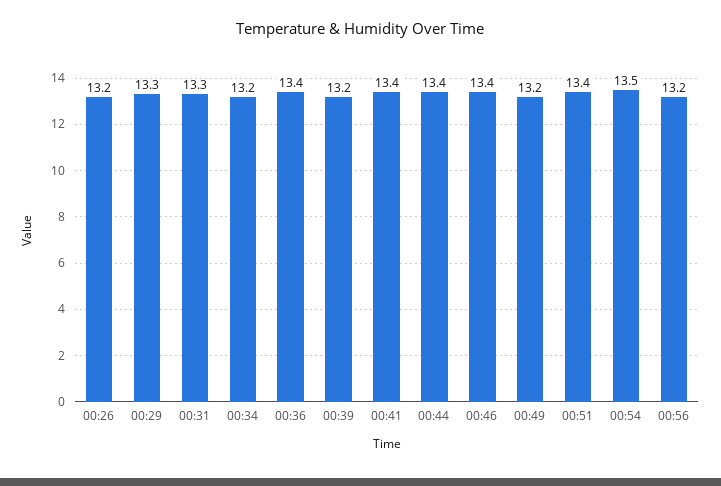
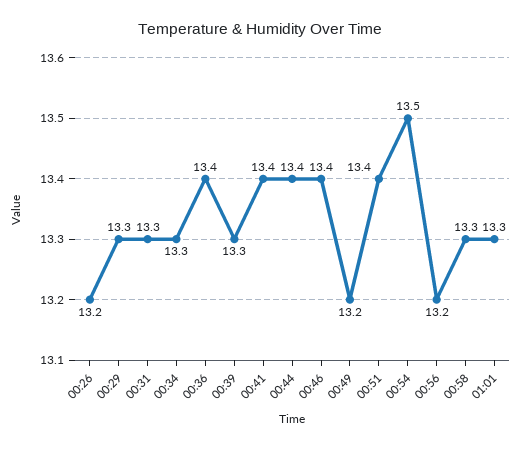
00:34: 13.2 -> 13.3
00:39: 13.2 -> 13.3
00:58: none -> 13.3
01:01: none -> 13.3

